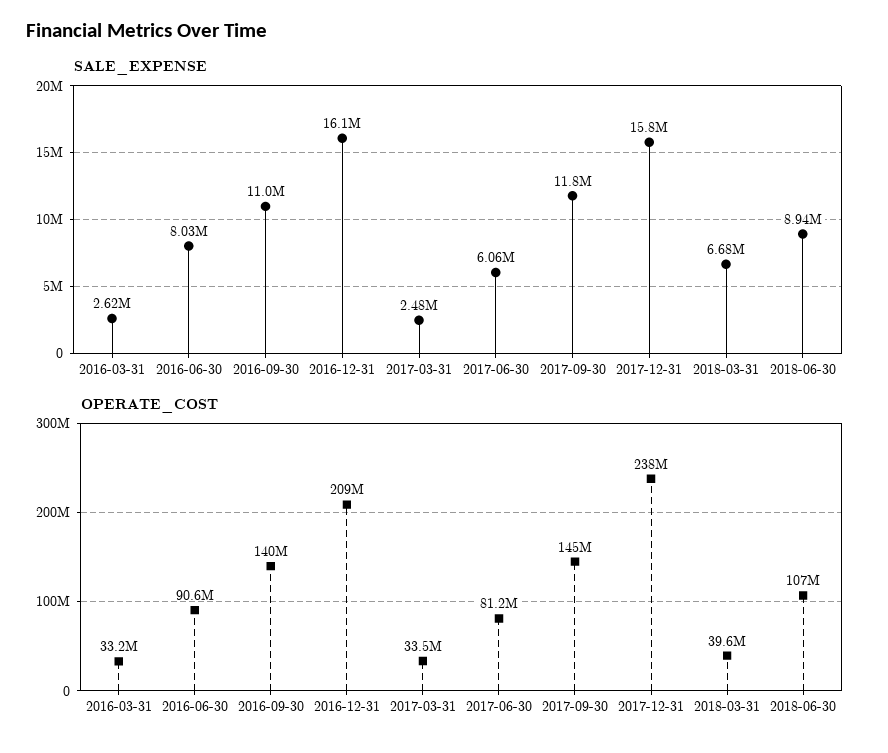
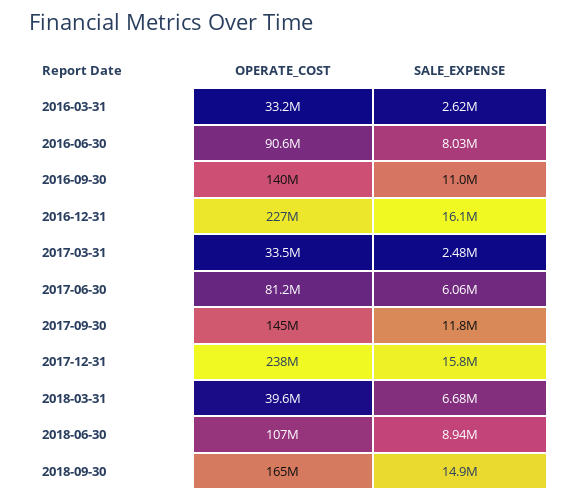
OPERATE_COST, 2016-12-31: 209000000 -> 227000000
OPERATE_COST, 2018-09-30: none -> 165000000
SALE_EXPENSE, 2018-09-30: none -> 14900000

